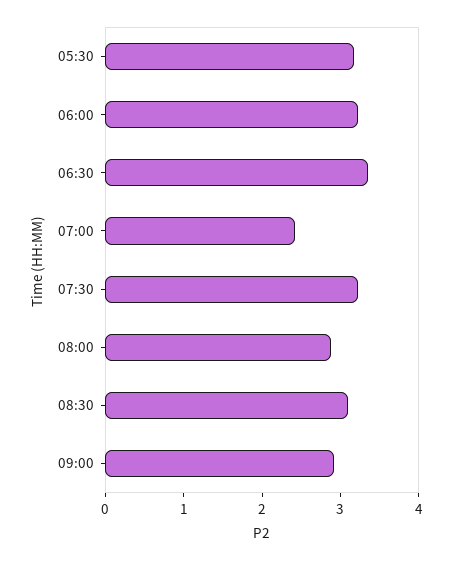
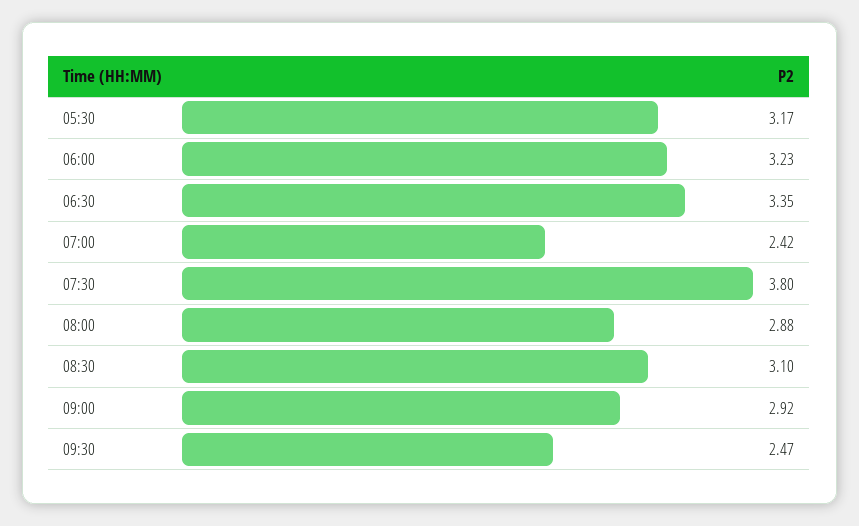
07:30: 3.2 -> 3.8
09:30: none -> 2.47

